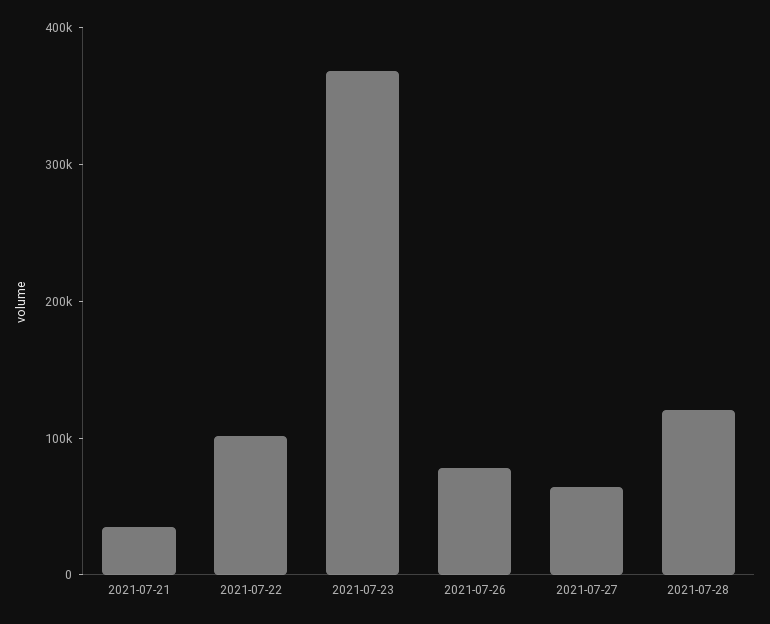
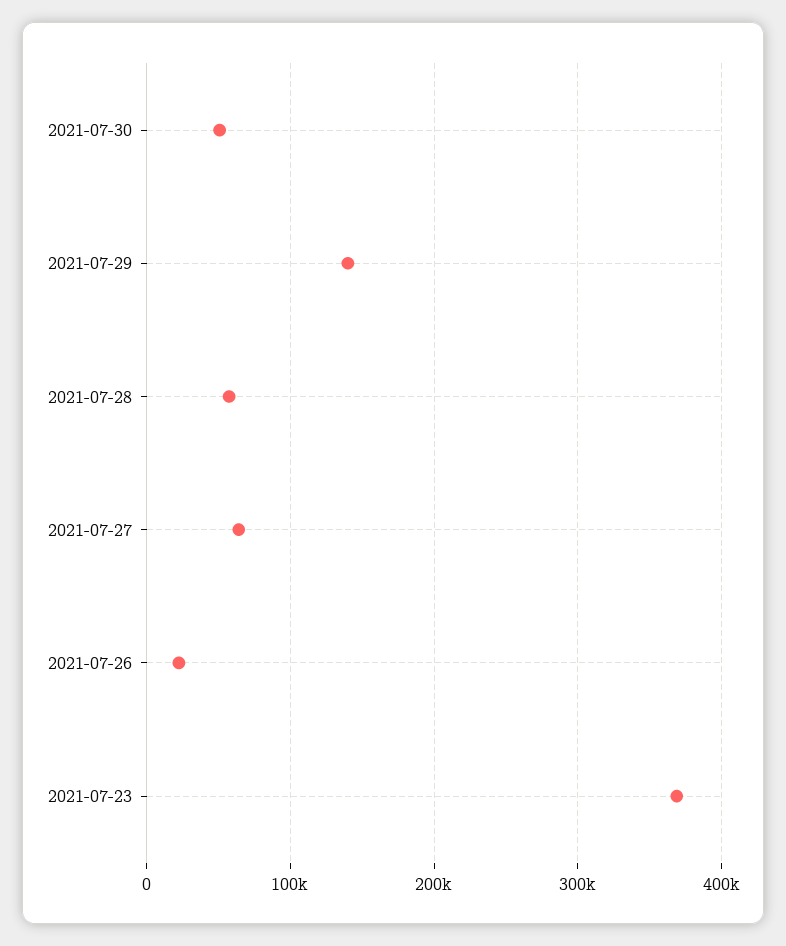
2021-07-21: 40000 -> none
2021-07-22: 100000 -> none
2021-07-26: 80000 -> 20000
2021-07-28: 120000 -> 60000
2021-07-30: none -> 50000
2021-07-29: none -> 140000

